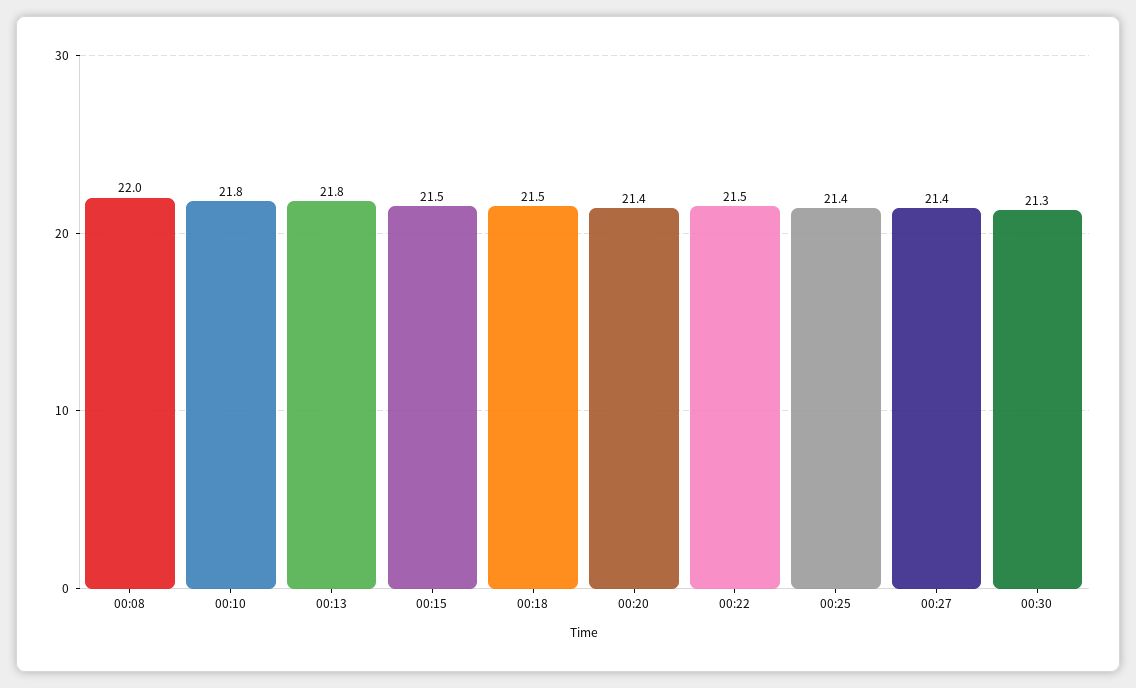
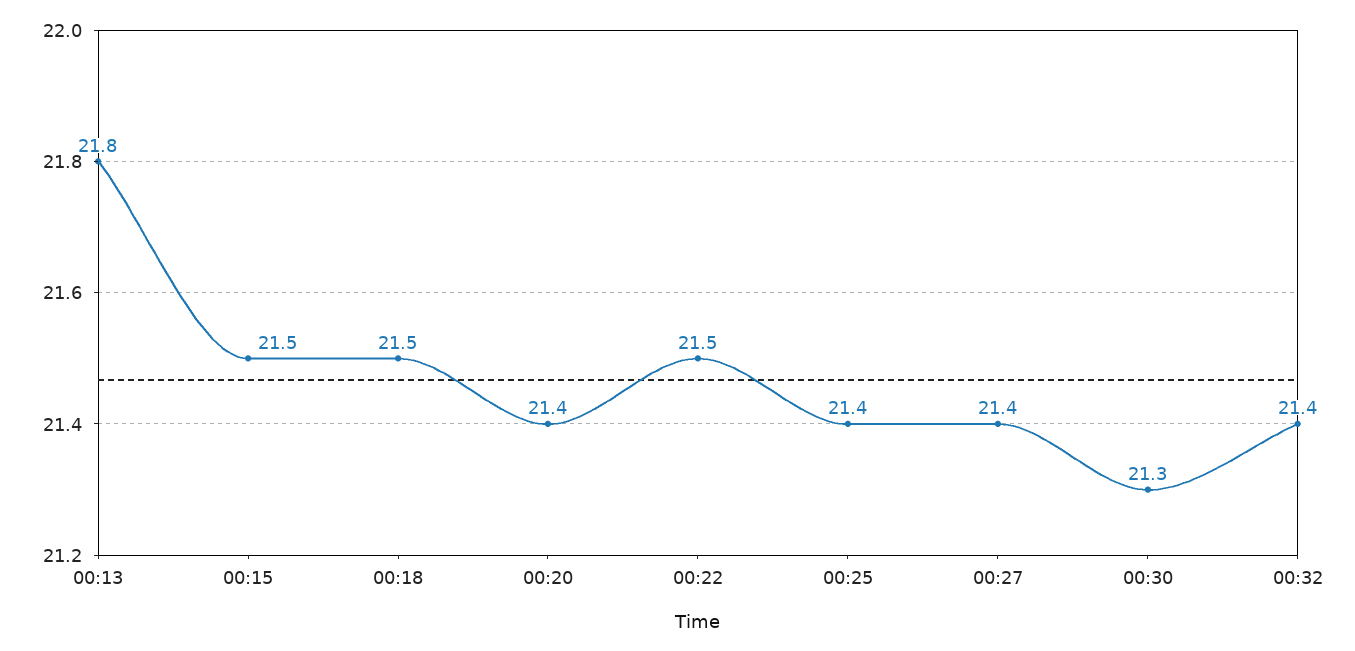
00:08: 22 -> none
00:10: 21.8 -> none
00:32: none -> 21.4

